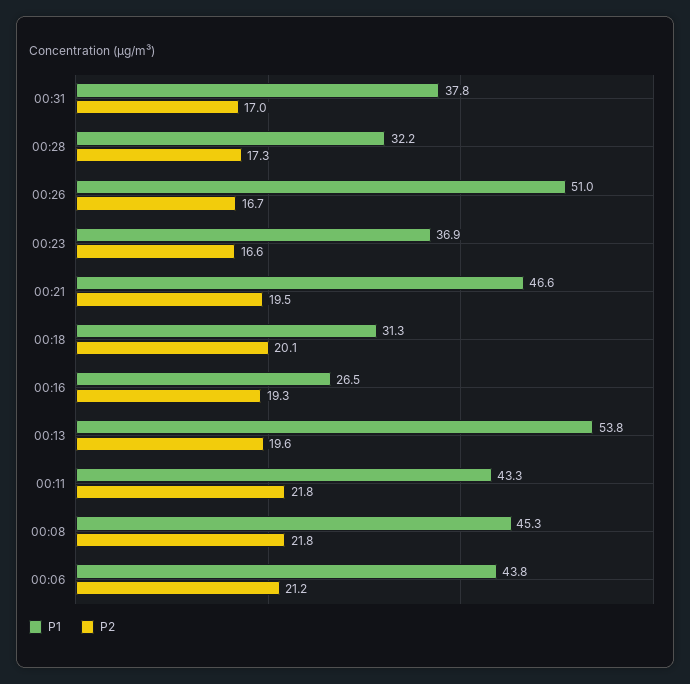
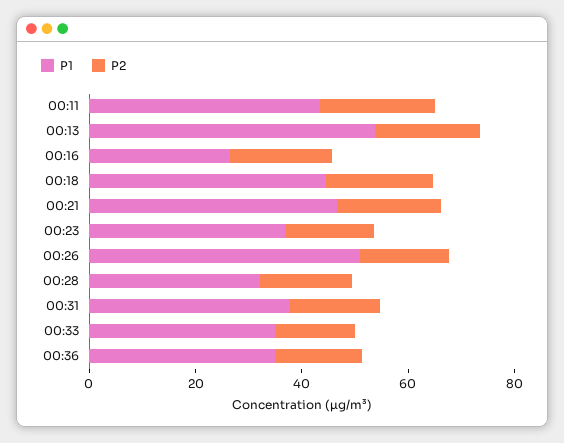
P1, 00:18: 31.3 -> 45
P1, 00:08: 45.3 -> none
P2, 00:08: 21.8 -> none
P1, 00:06: 43.8 -> none
P2, 00:06: 21.2 -> none
P1, 00:33: none -> 35
P2, 00:33: none -> 15
P1, 00:36: none -> 35
P2, 00:36: none -> 15

